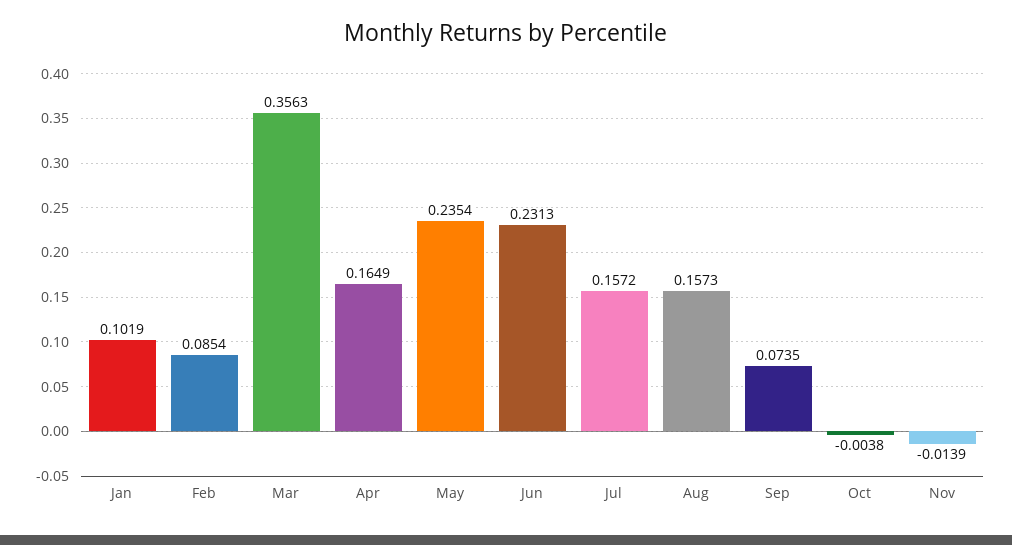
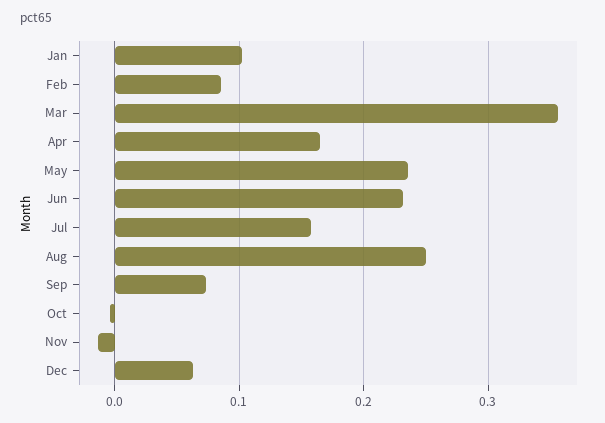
Aug: 0.1573 -> 0.25
Dec: none -> 0.06

